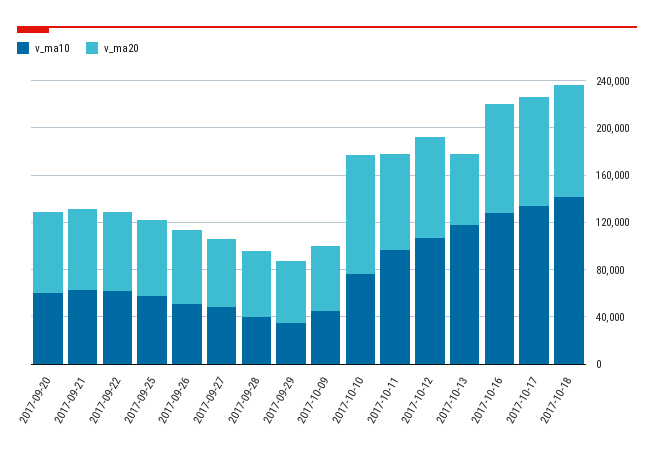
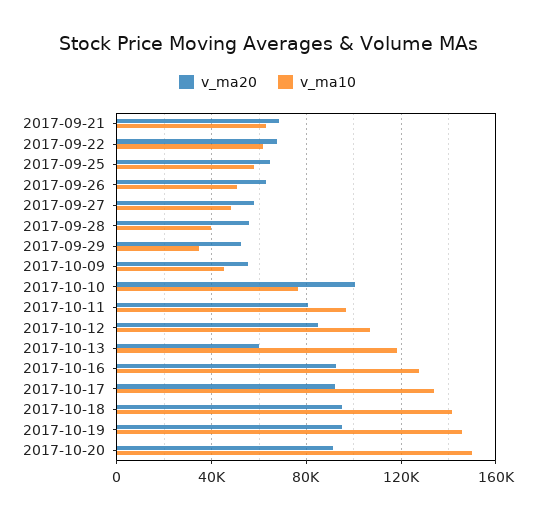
v_ma10, 2017-09-20: 60000 -> none
v_ma20, 2017-09-20: 70000 -> none
v_ma20, 2017-10-19: none -> 95000
v_ma10, 2017-10-19: none -> 145000
v_ma20, 2017-10-20: none -> 90000
v_ma10, 2017-10-20: none -> 150000

